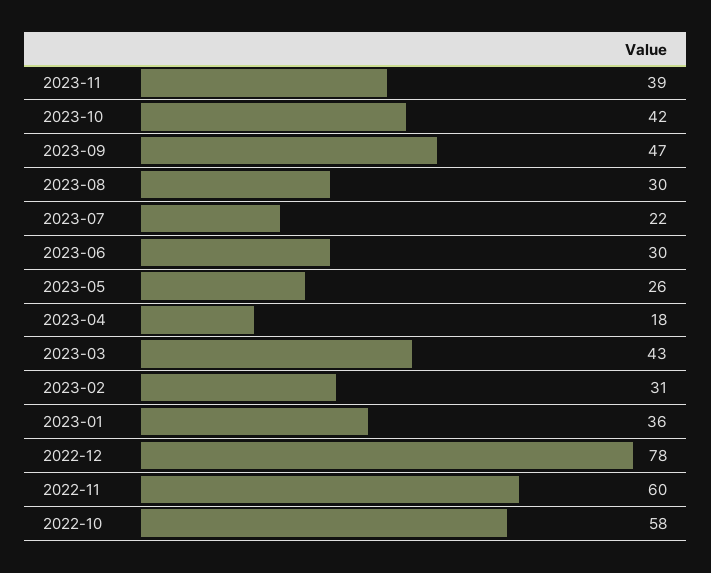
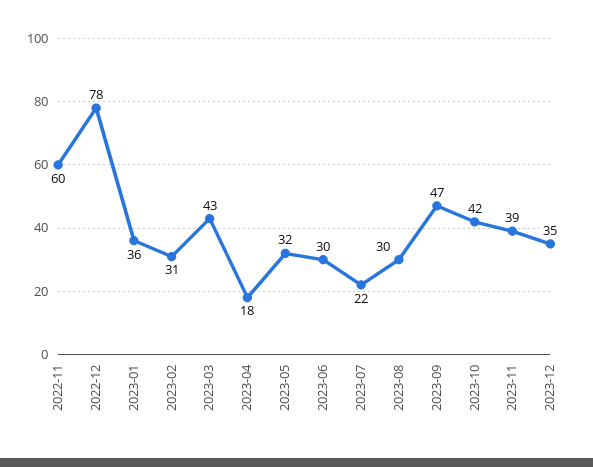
2023-05: 26 -> 32
2022-10: 58 -> none
2023-12: none -> 35

